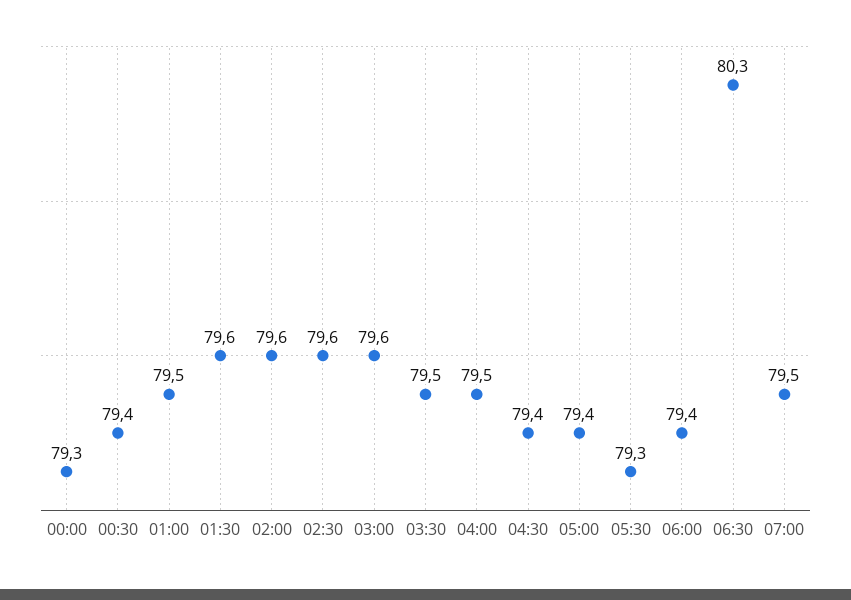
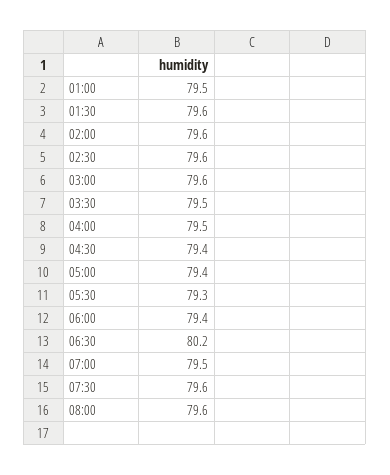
00:00: 79.3 -> none
00:30: 79.4 -> none
06:30: 80.3 -> 80.2
07:30: none -> 79.6
08:00: none -> 79.6

